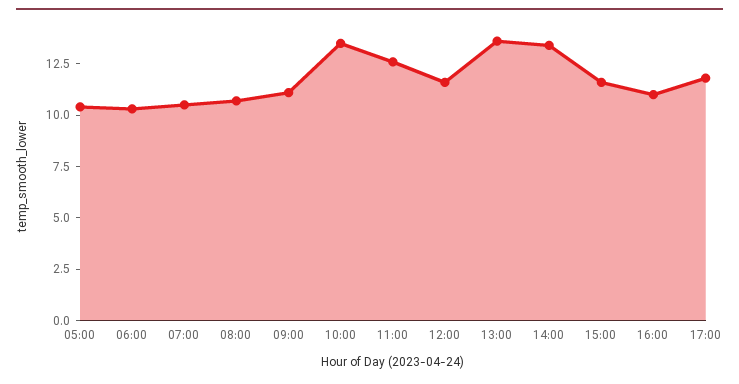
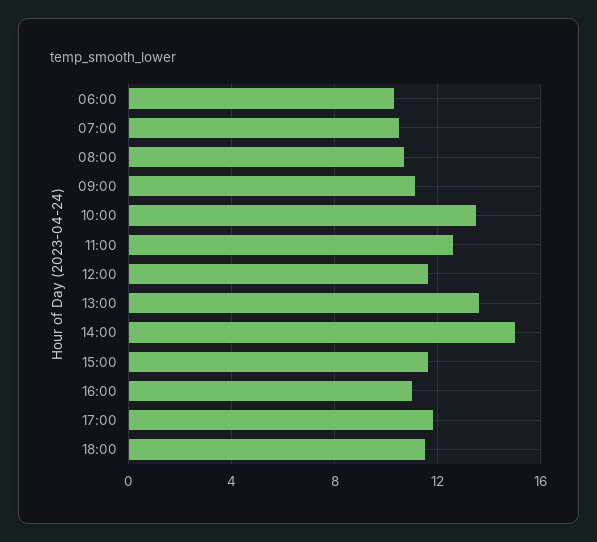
05:00: 10.5 -> none
14:00: 13.5 -> 15
18:00: none -> 11.5

